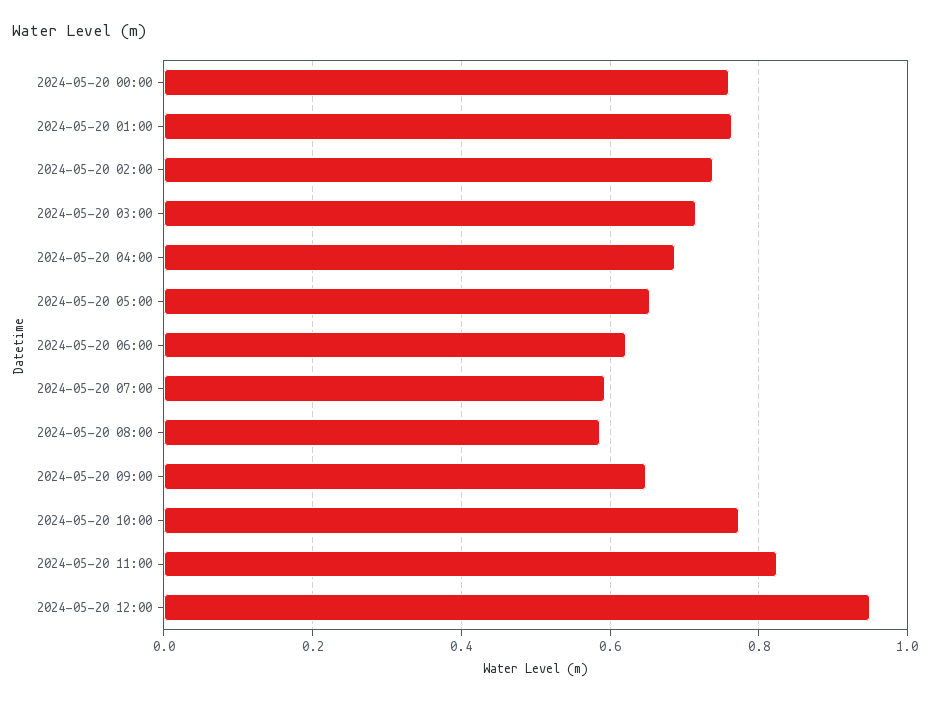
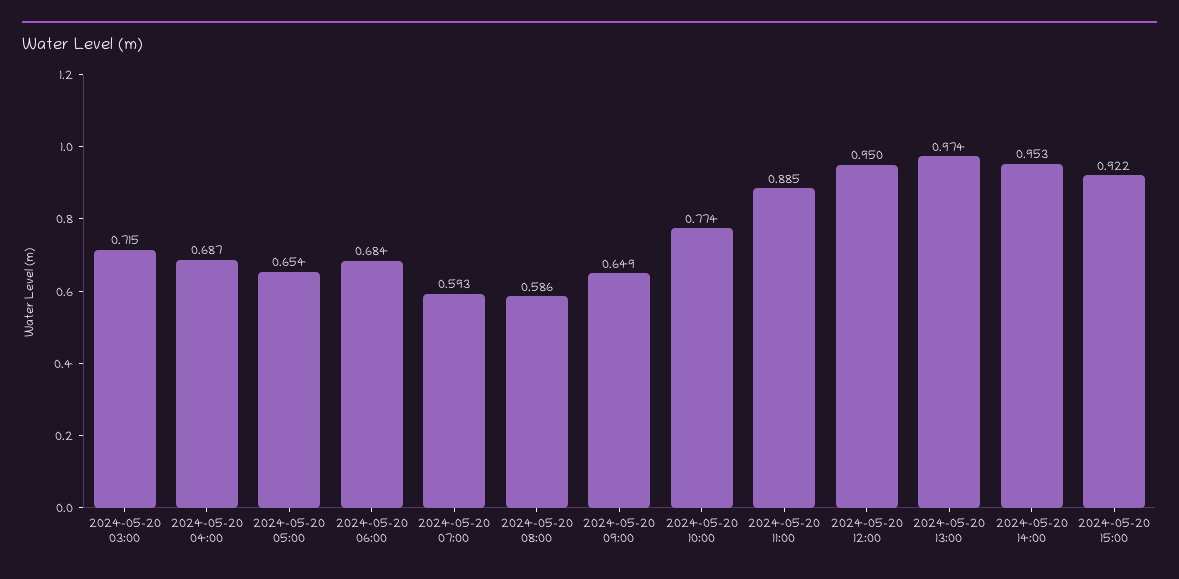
2024-05-20 00:00: 0.76 -> none
2024-05-20 01:00: 0.76 -> none
2024-05-20 02:00: 0.74 -> none
2024-05-20 06:00: 0.62 -> 0.684
2024-05-20 11:00: 0.82 -> 0.885
2024-05-20 13:00: none -> 0.974
2024-05-20 14:00: none -> 0.953
2024-05-20 15:00: none -> 0.922

